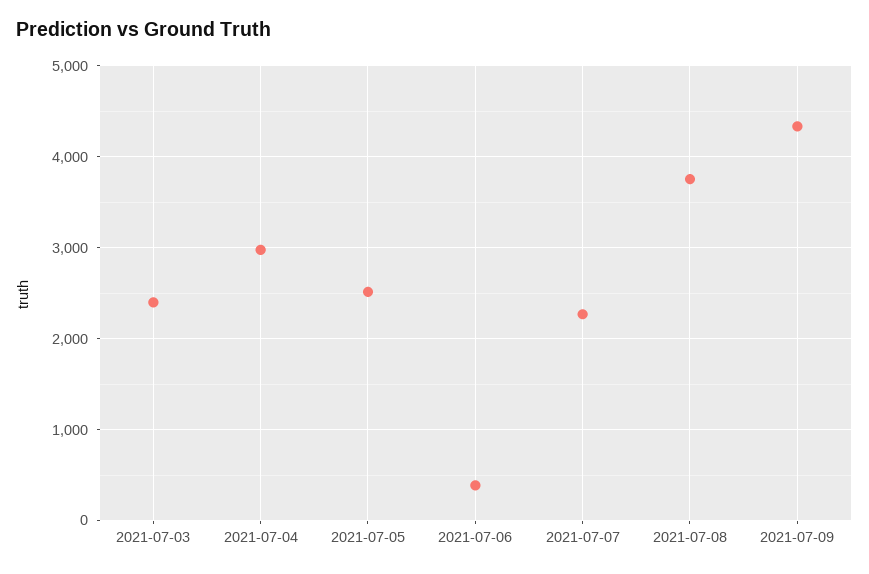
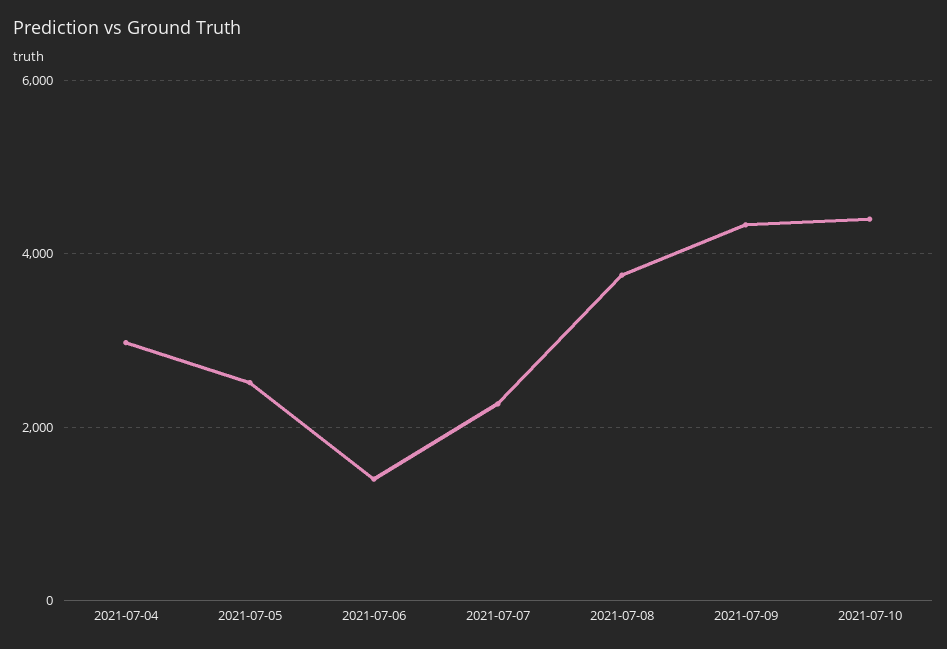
2021-07-03: 2400 -> none
2021-07-06: 400 -> 1400
2021-07-10: none -> 4400

